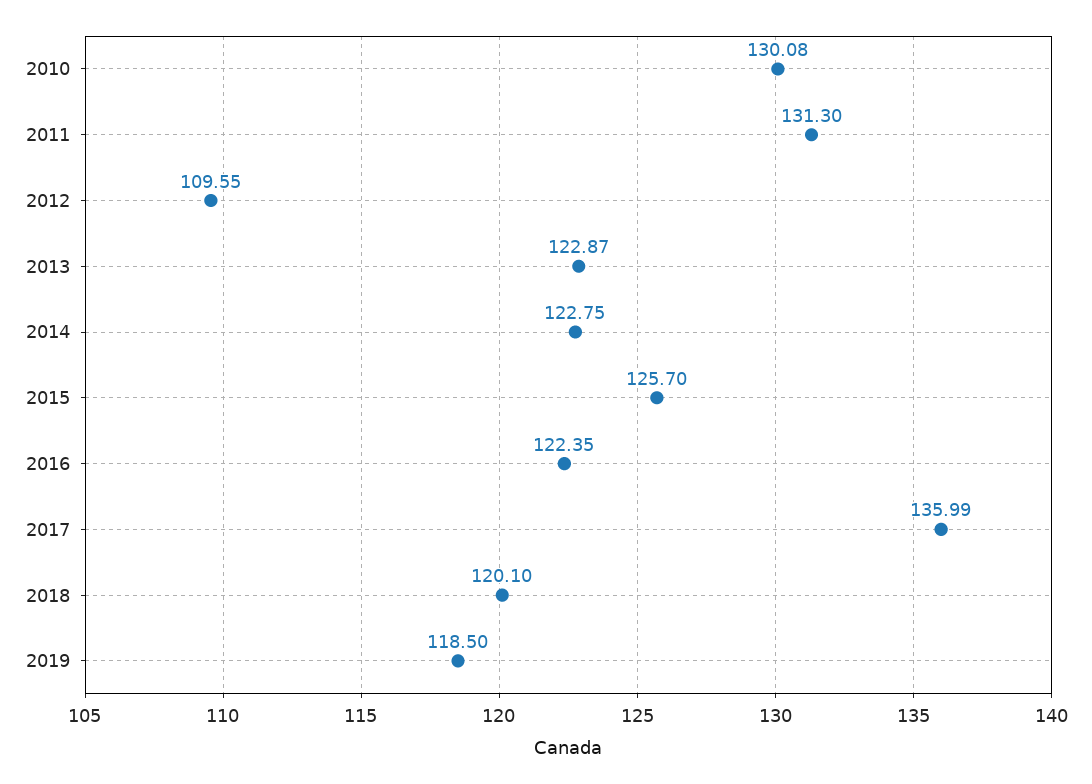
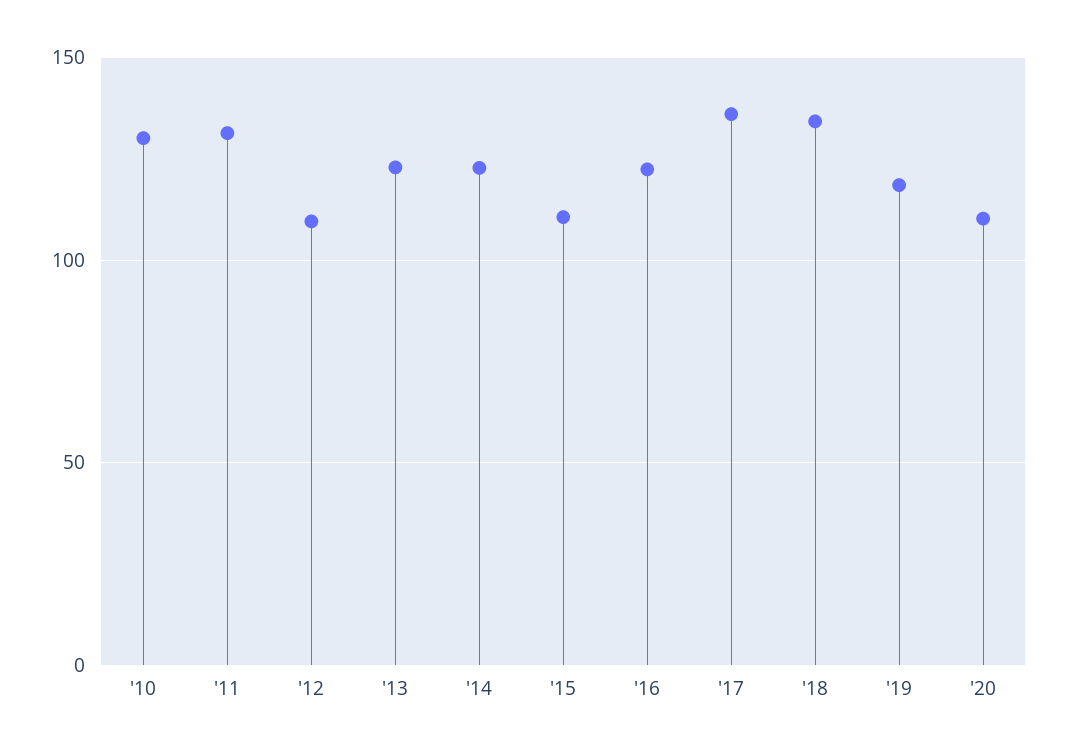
2015: 125.7 -> 110
2018: 120.1 -> 135
'20: none -> 110

